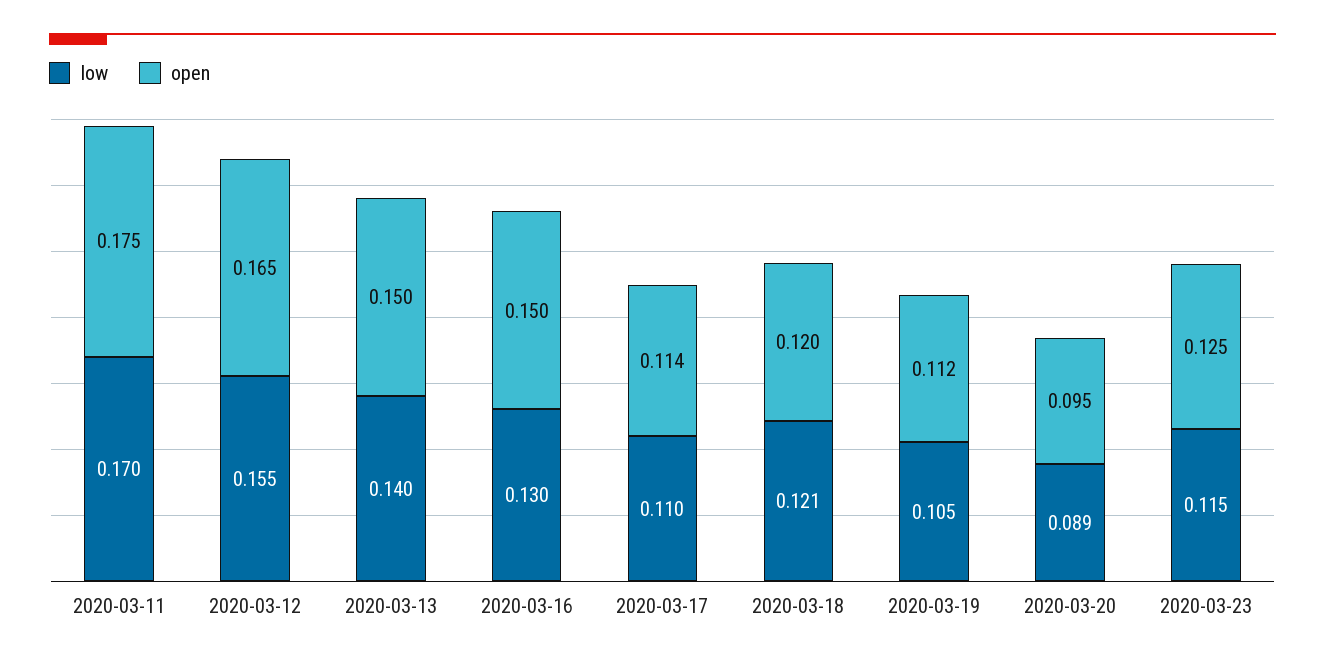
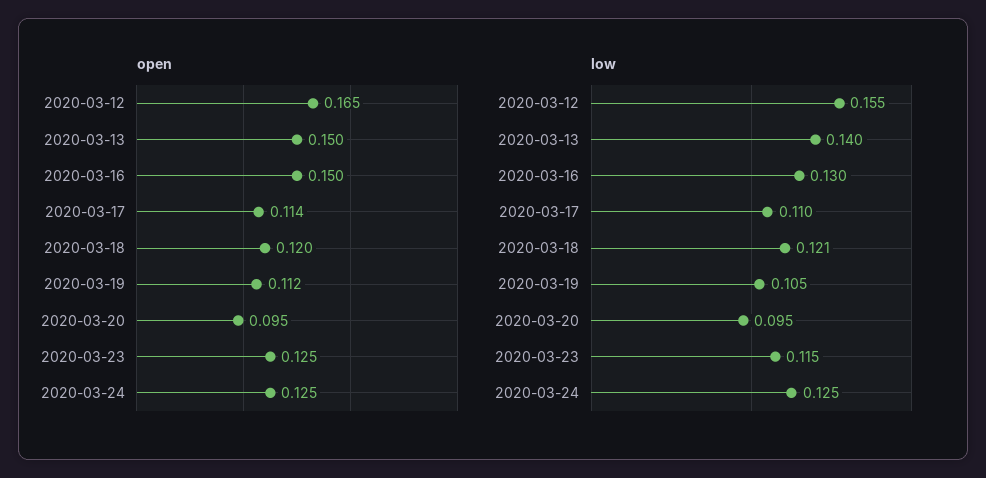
low, 2020-03-11: 0.17 -> none
open, 2020-03-11: 0.175 -> none
low, 2020-03-20: 0.089 -> 0.095
open, 2020-03-24: none -> 0.125
low, 2020-03-24: none -> 0.125

